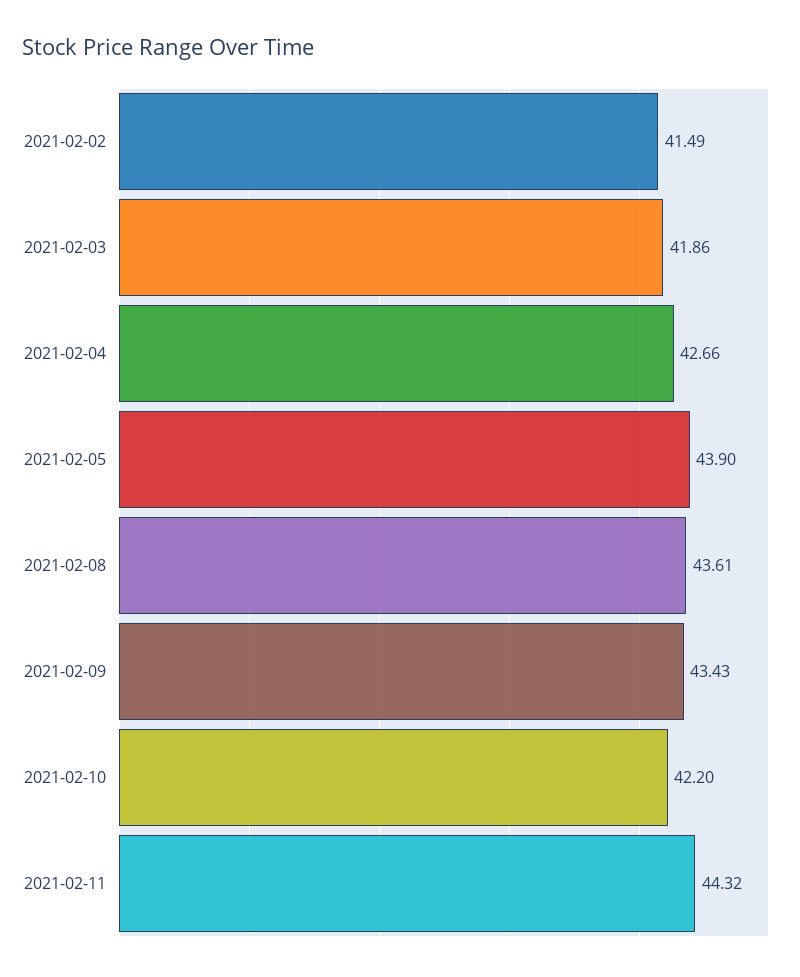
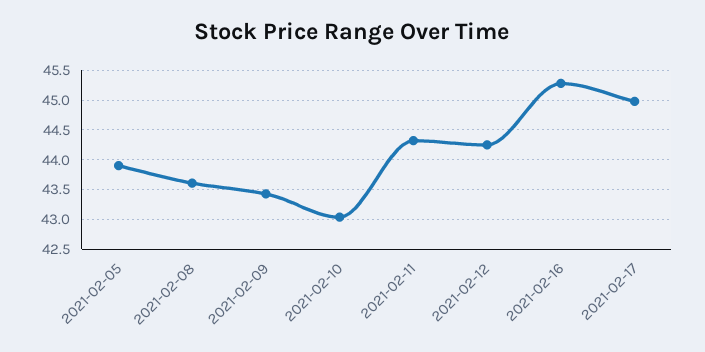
2021-02-02: 41.49 -> none
2021-02-03: 41.86 -> none
2021-02-04: 42.66 -> none
2021-02-10: 42.2 -> 43
2021-02-12: none -> 44.25
2021-02-16: none -> 45.25
2021-02-17: none -> 45

